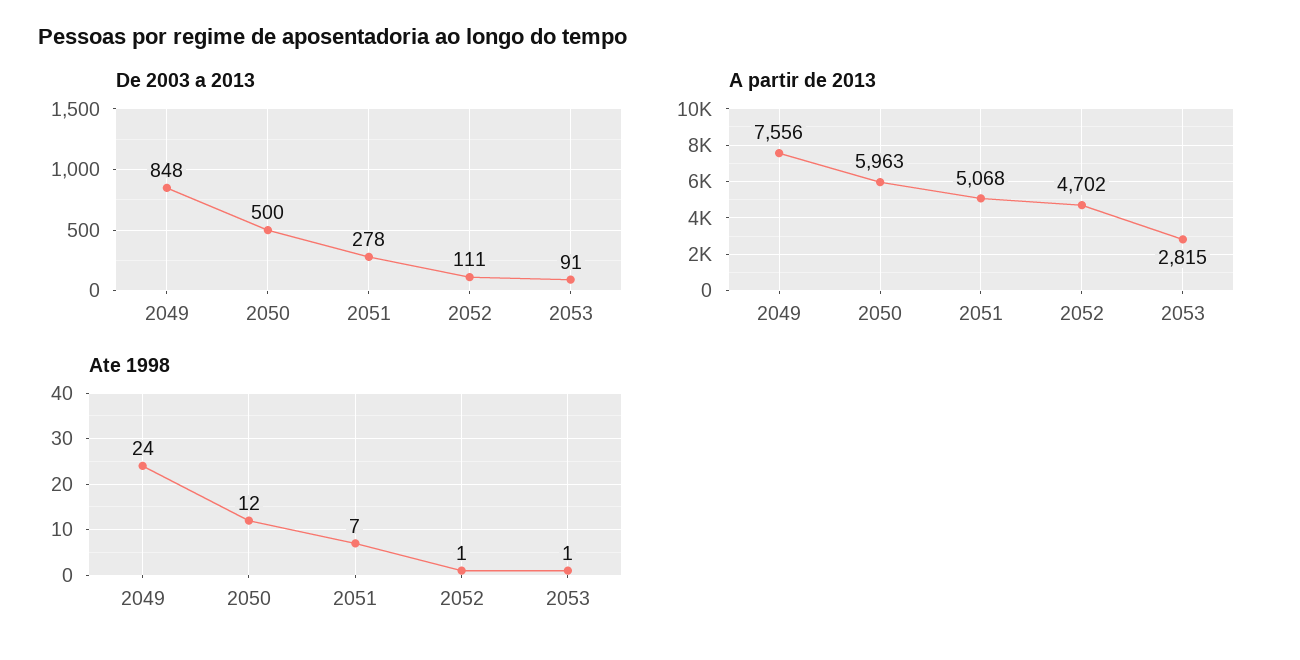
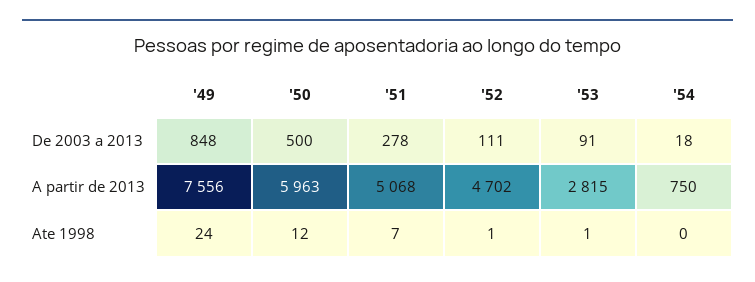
De 2003 a 2013, '54: none -> 18
A partir de 2013, '54: none -> 750
Ate 1998, '54: none -> 0

